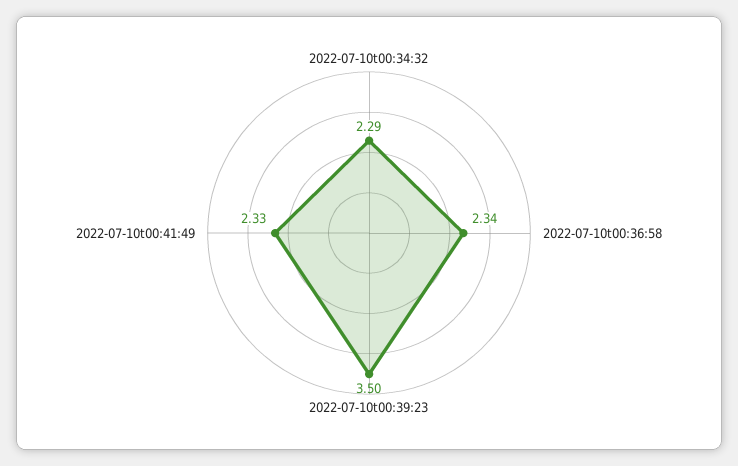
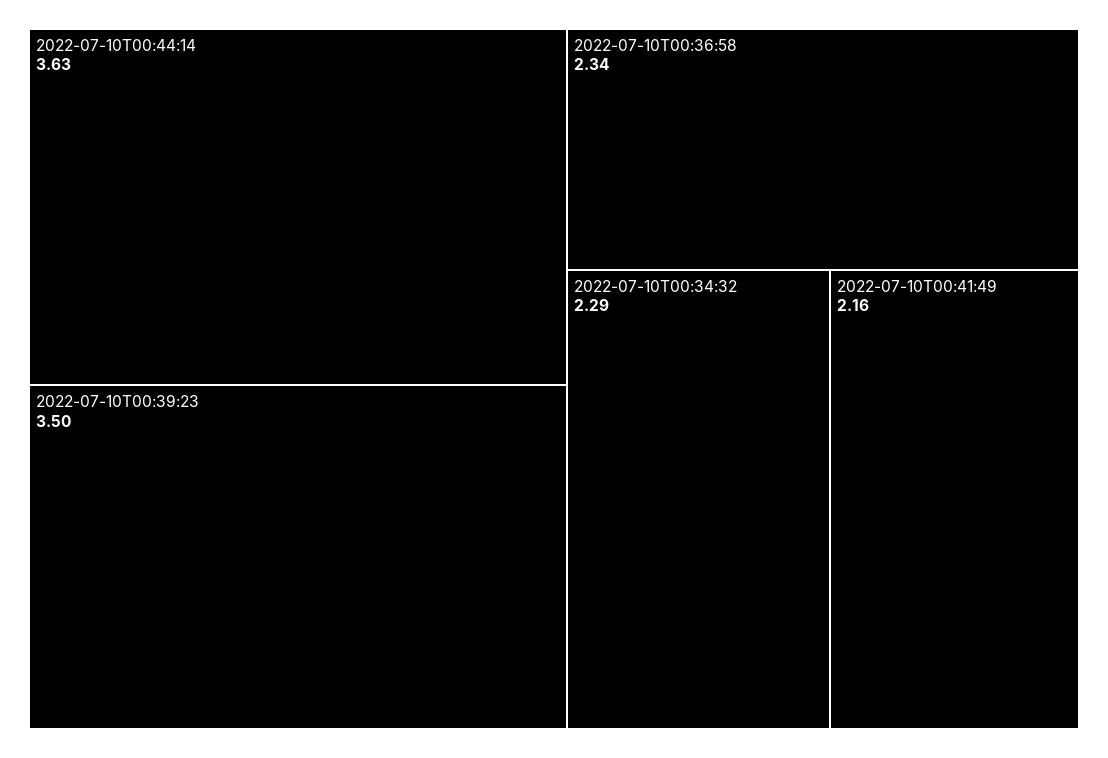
2022-07-10t00:41:49: 2.33 -> 2.16
2022-07-10T00:44:14: none -> 3.63

